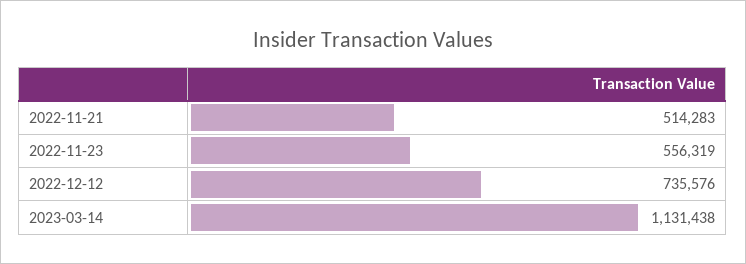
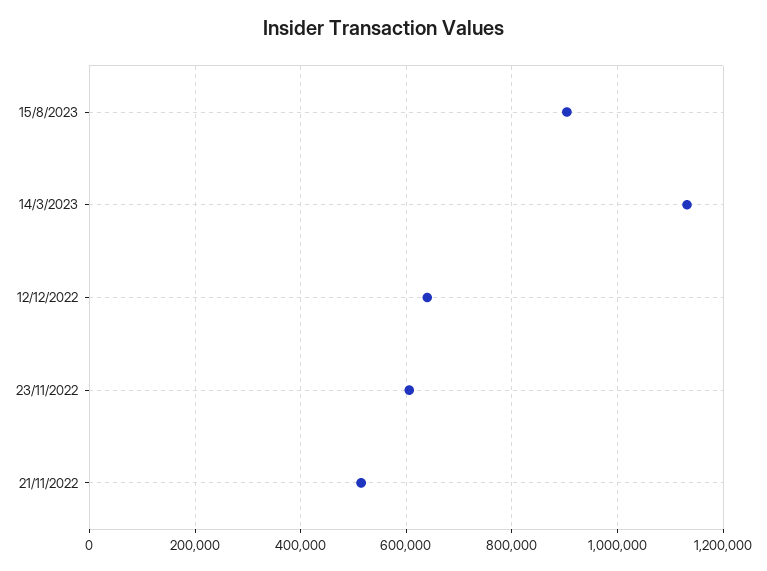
2022-11-23: 556319 -> 600000
2022-12-12: 735576 -> 640000
15/8/2023: none -> 900000

